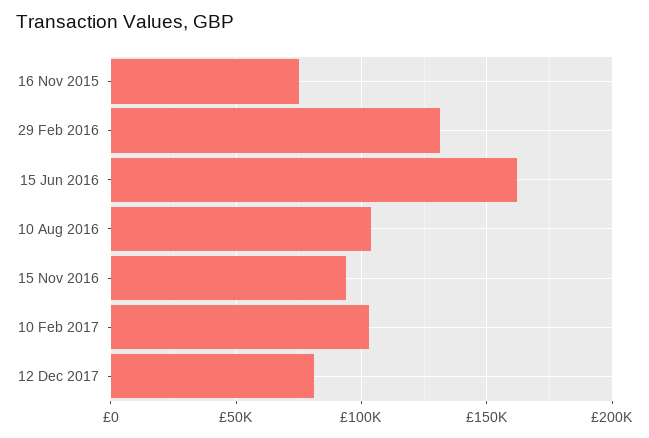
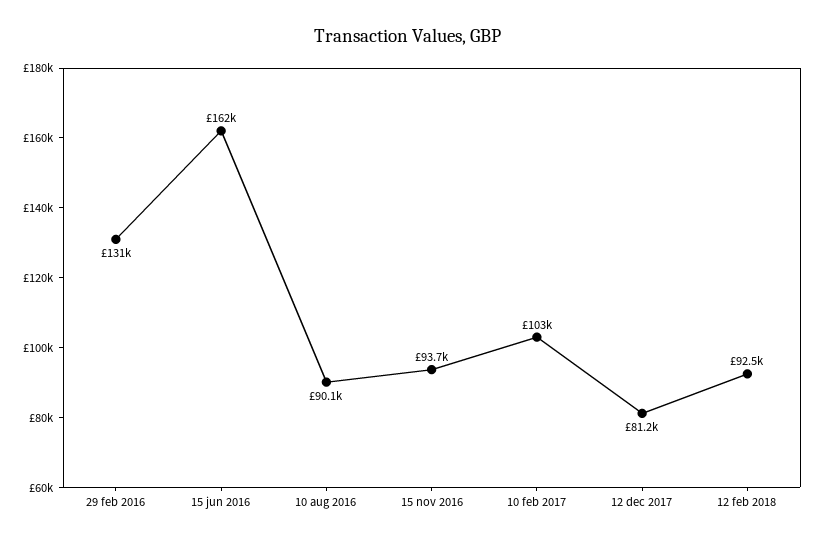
16 Nov 2015: 75000 -> none
10 Aug 2016: 105000 -> 90100
12 feb 2018: none -> 92500

